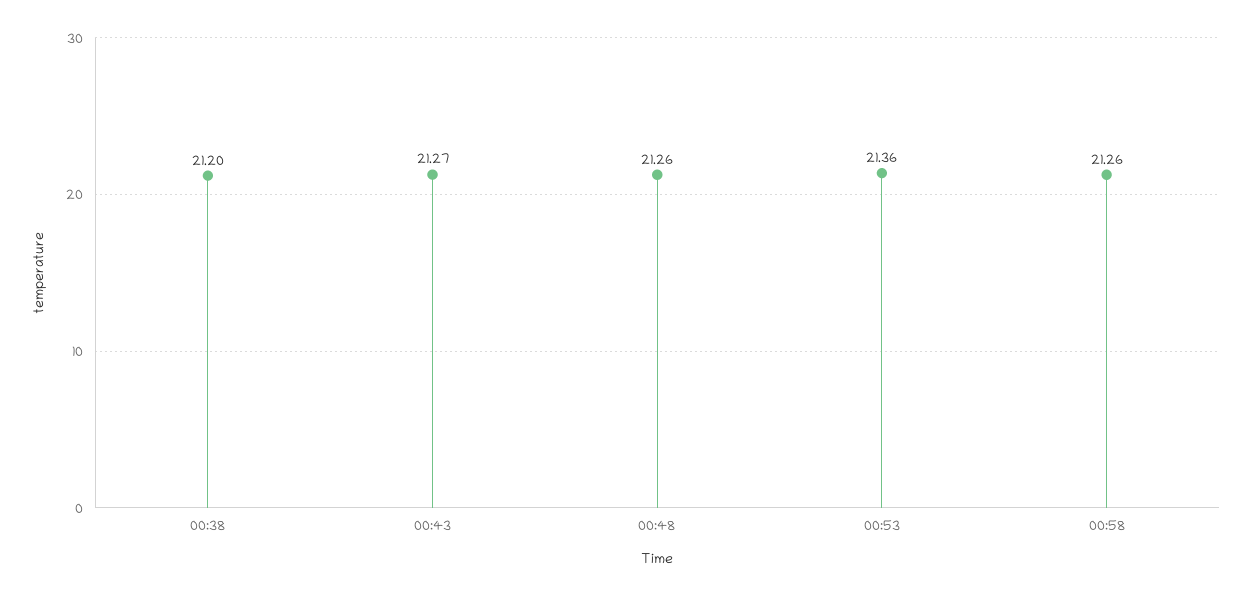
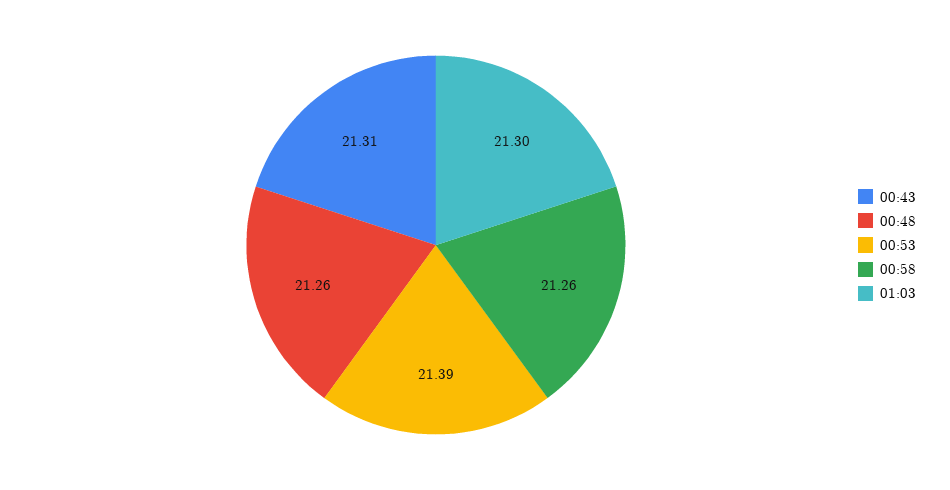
00:38: 21.2 -> none
00:43: 21.27 -> 21.31
00:53: 21.36 -> 21.39
01:03: none -> 21.3

